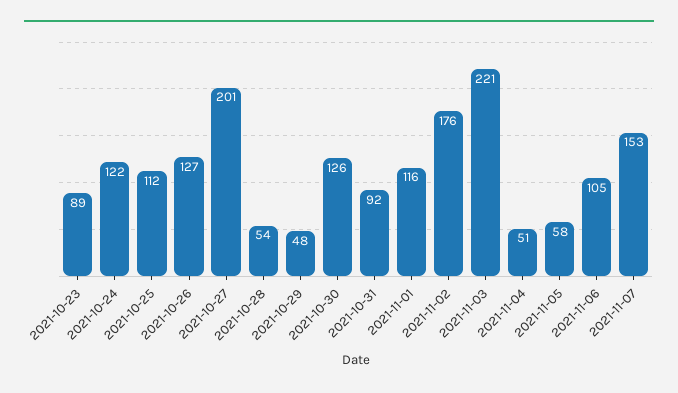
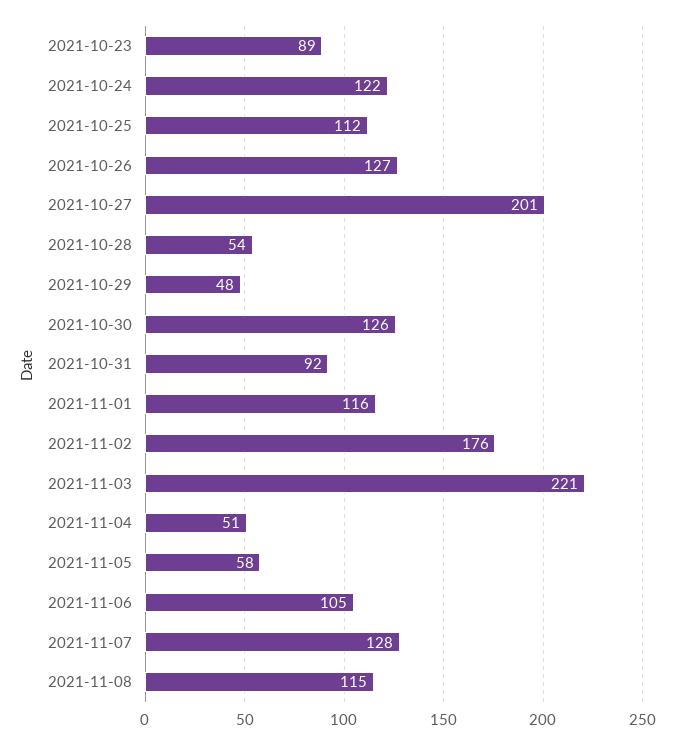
2021-11-07: 153 -> 128
2021-11-08: none -> 115

